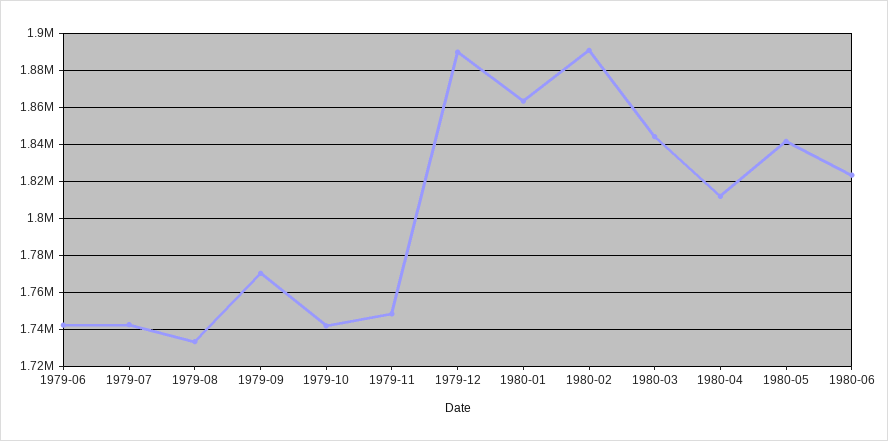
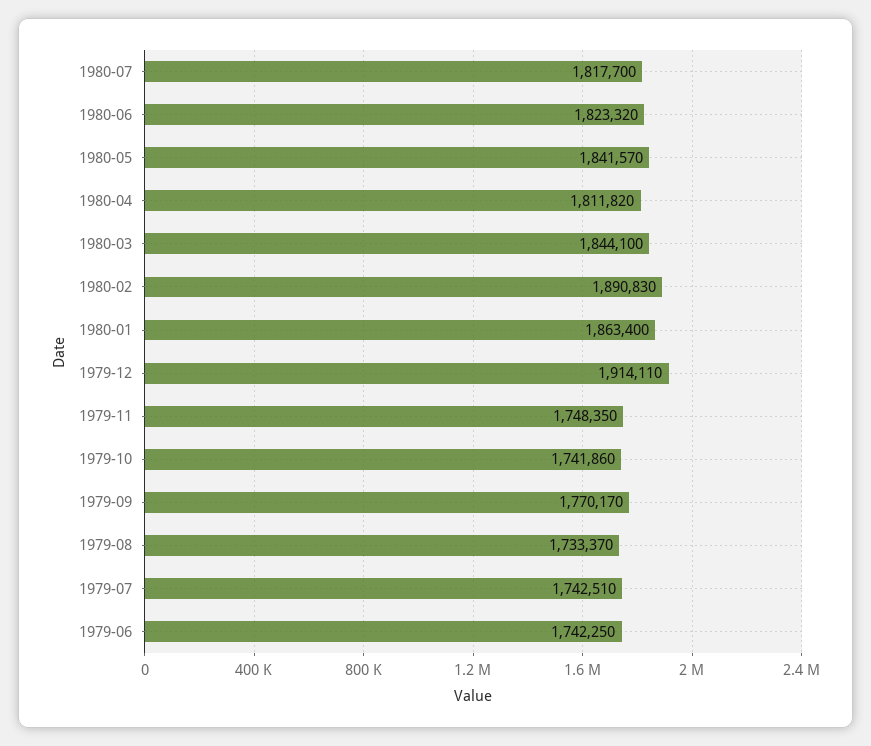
1979-12: 1890000 -> 1914110
1980-07: none -> 1817700

